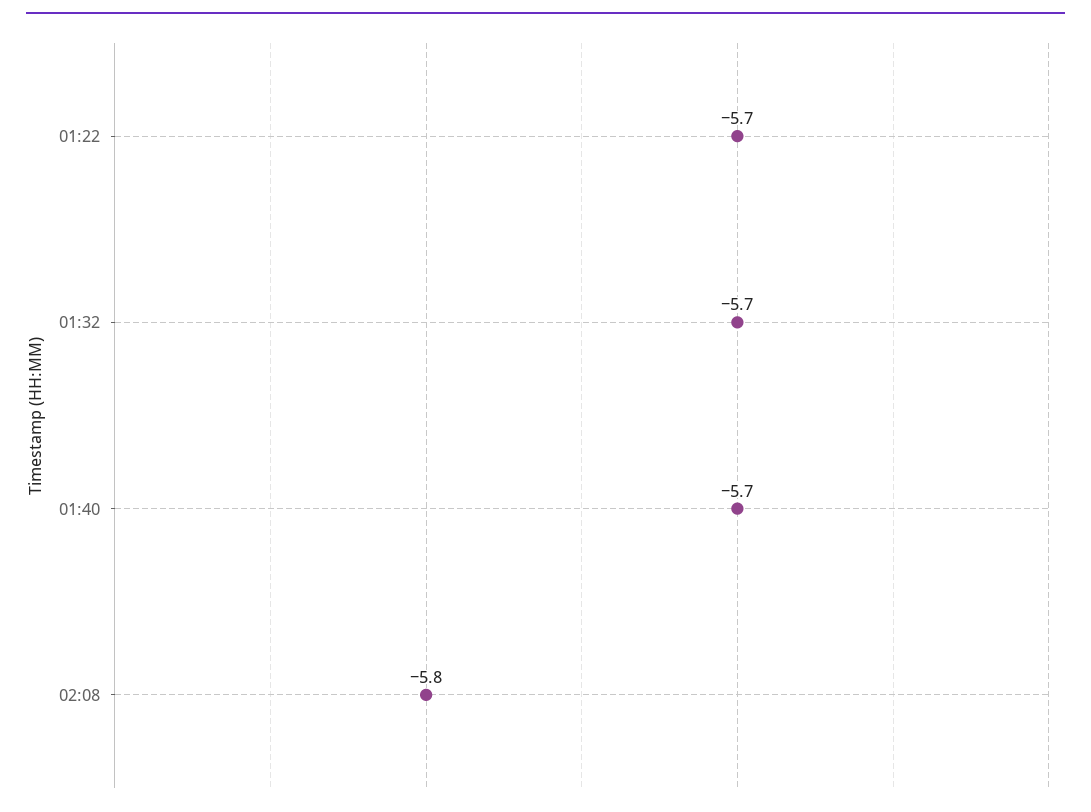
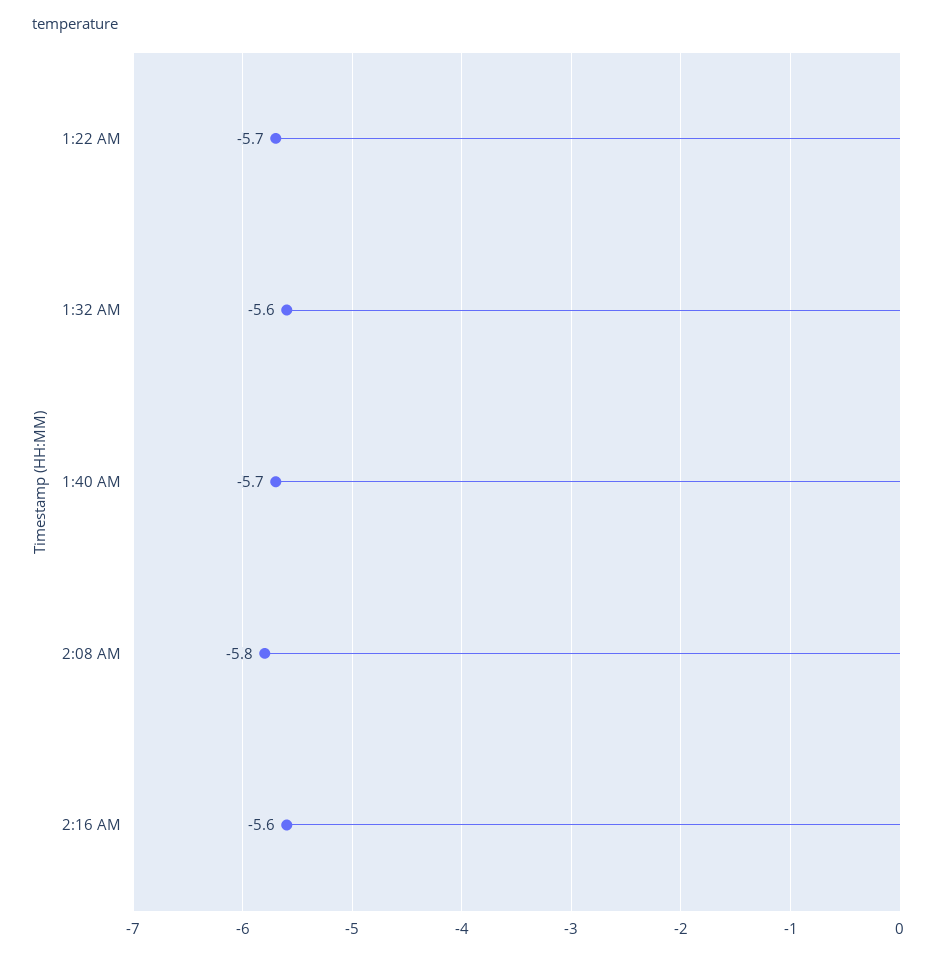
01:32: -5.7 -> -5.6
2:16 AM: none -> -5.6

